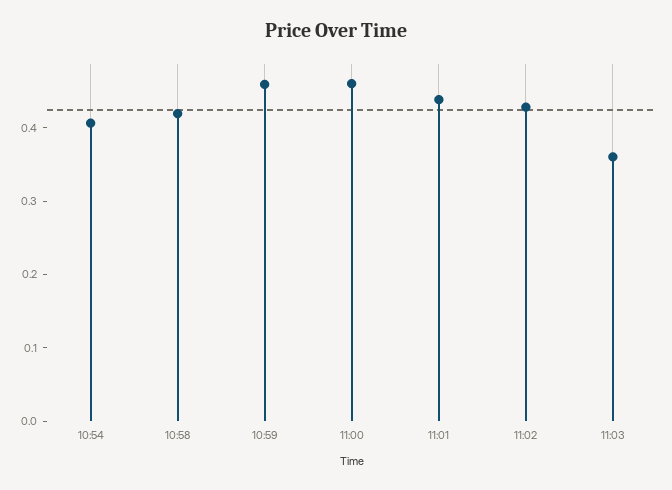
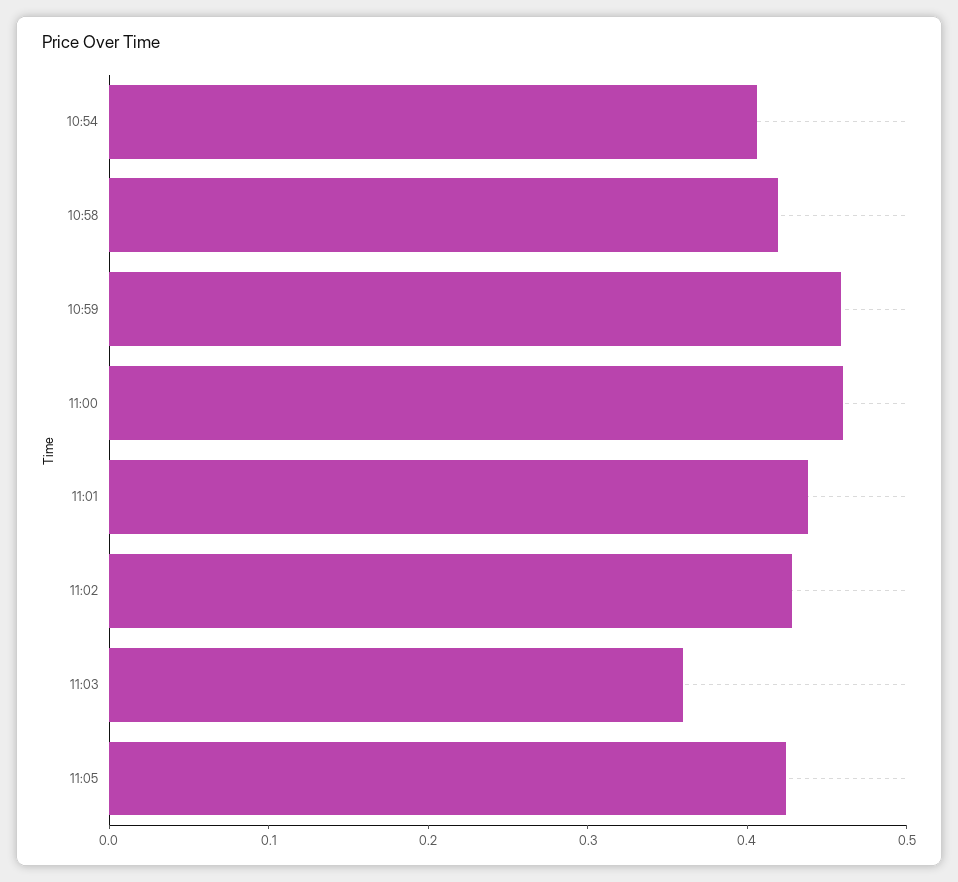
11:05: none -> 0.42

